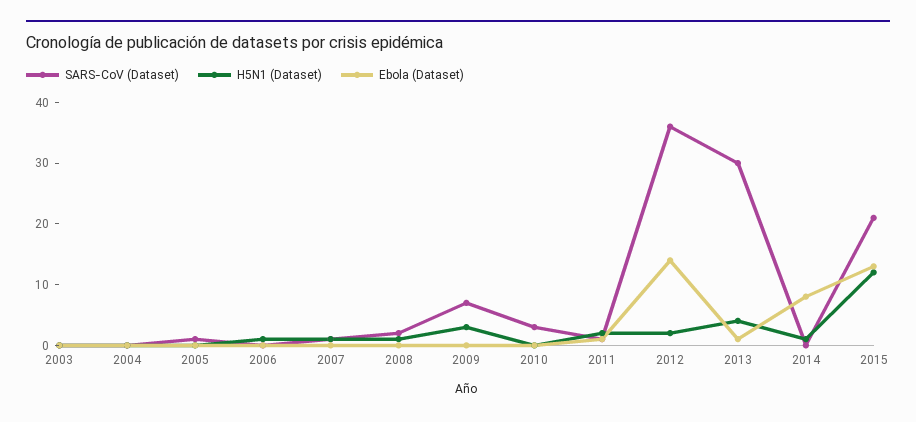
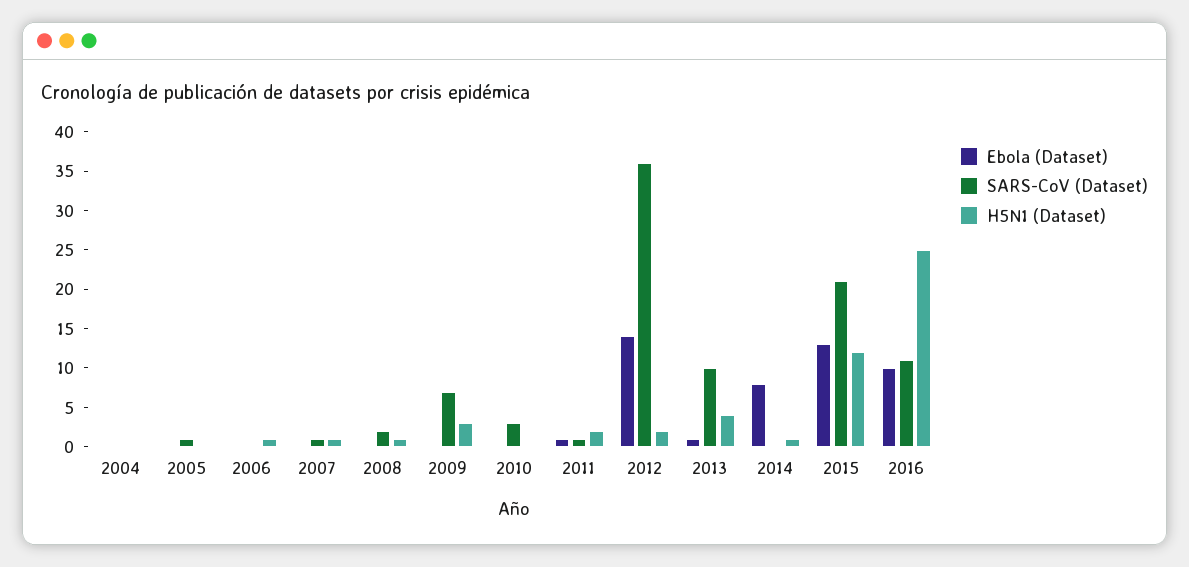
SARS-CoV (Dataset), 2003: 0 -> none
H5N1 (Dataset), 2003: 0 -> none
Ebola (Dataset), 2003: 0 -> none
SARS-CoV (Dataset), 2013: 30 -> 10
Ebola (Dataset), 2016: none -> 10
SARS-CoV (Dataset), 2016: none -> 10
H5N1 (Dataset), 2016: none -> 25

